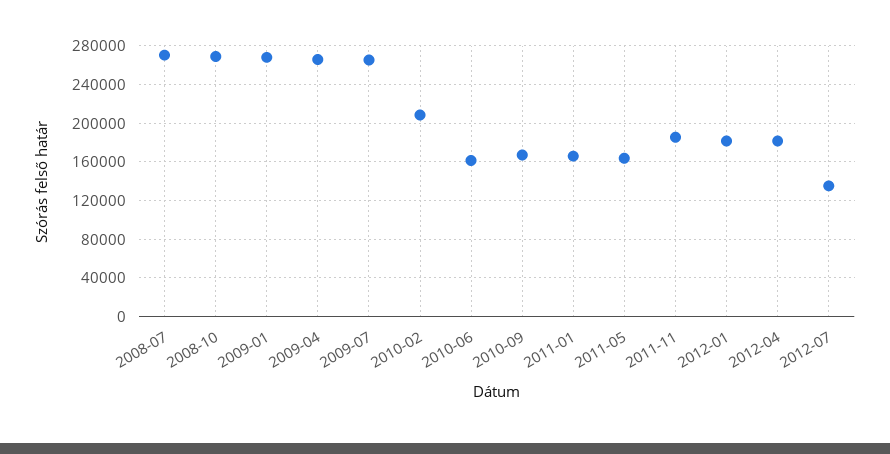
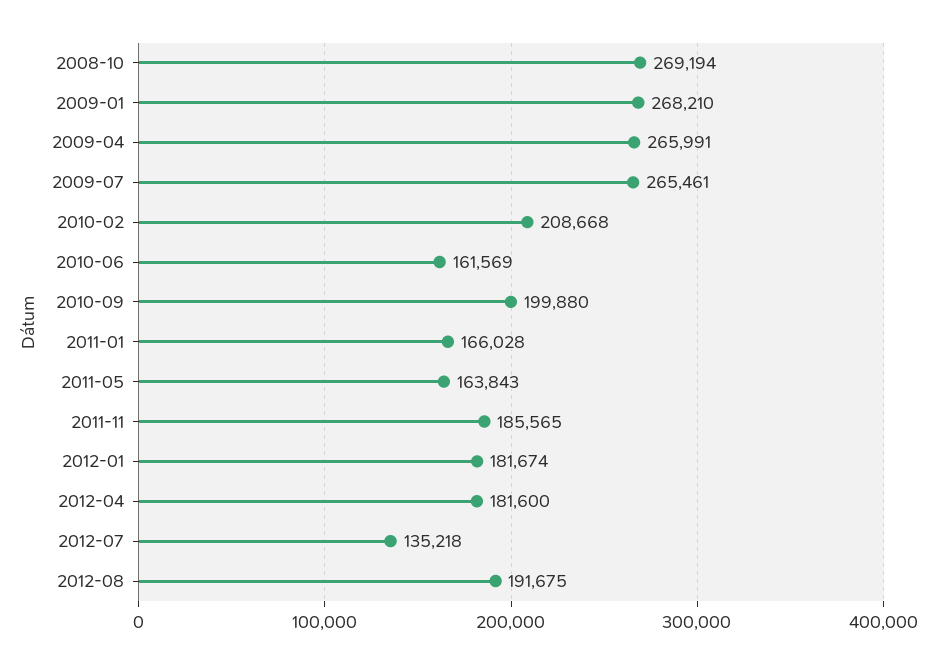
2008-07: 270000 -> none
2010-09: 170000 -> 199880
2012-08: none -> 191675

